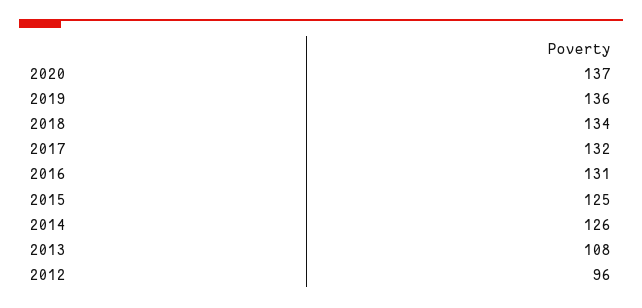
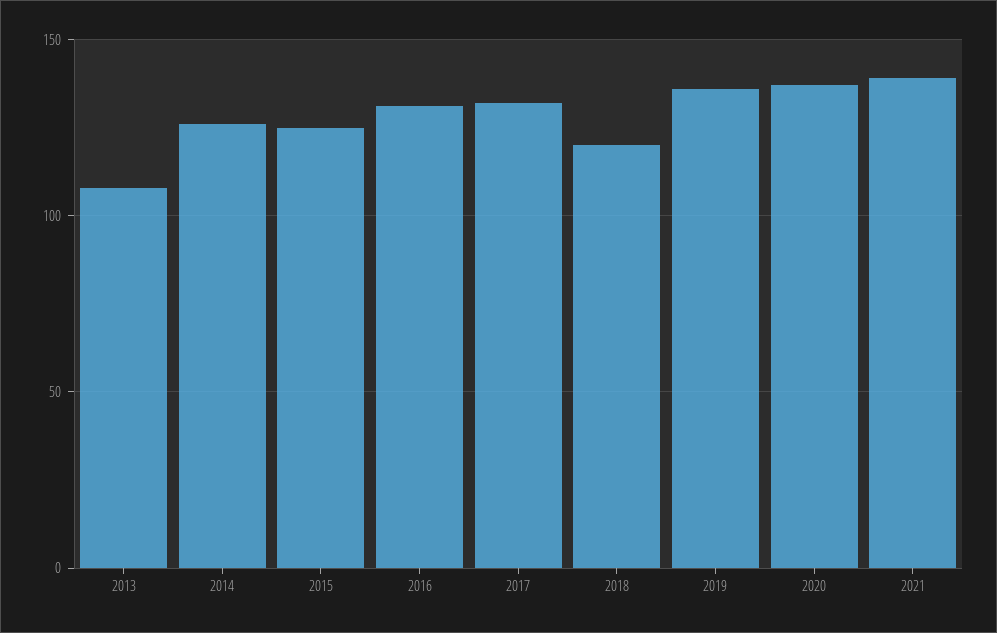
2018: 134 -> 120
2012: 96 -> none
2021: none -> 140

